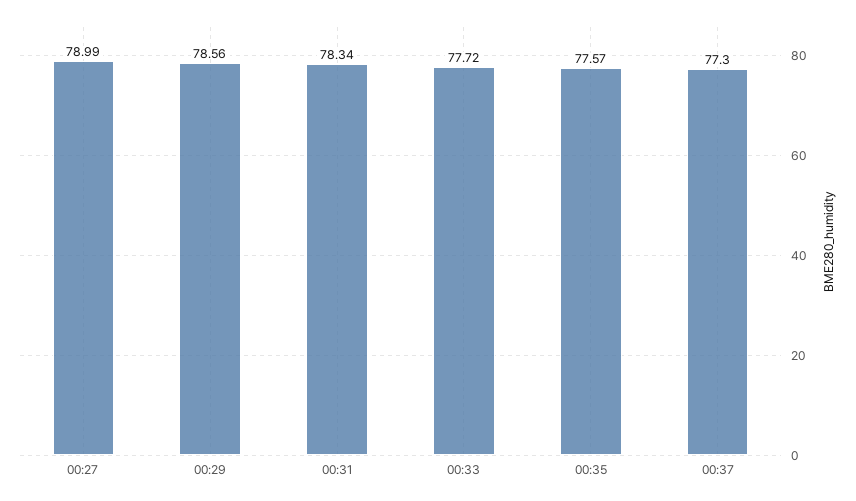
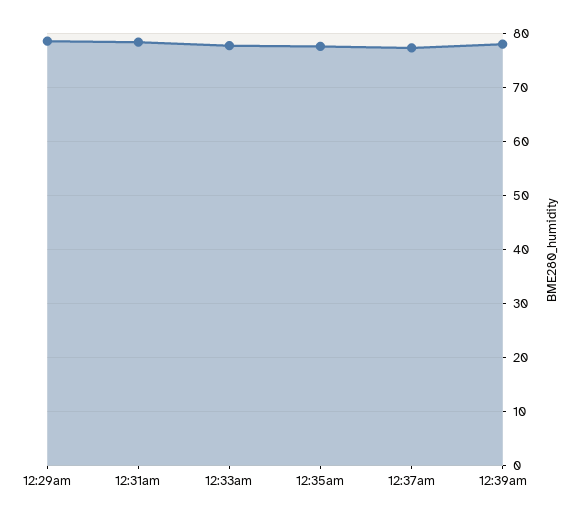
00:27: 78.99 -> none
12:39am: none -> 78

